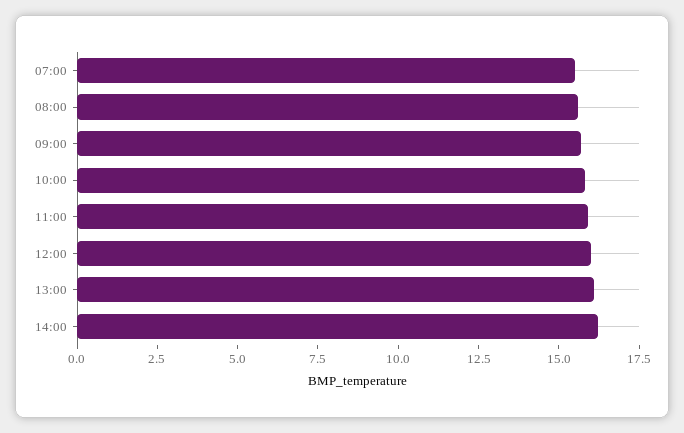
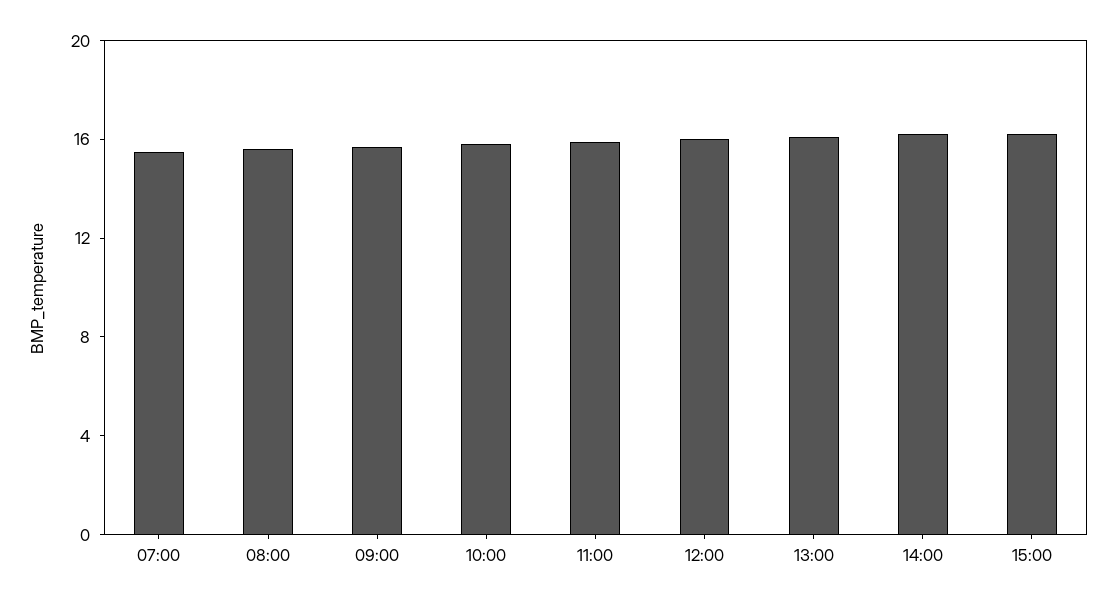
15:00: none -> 16

